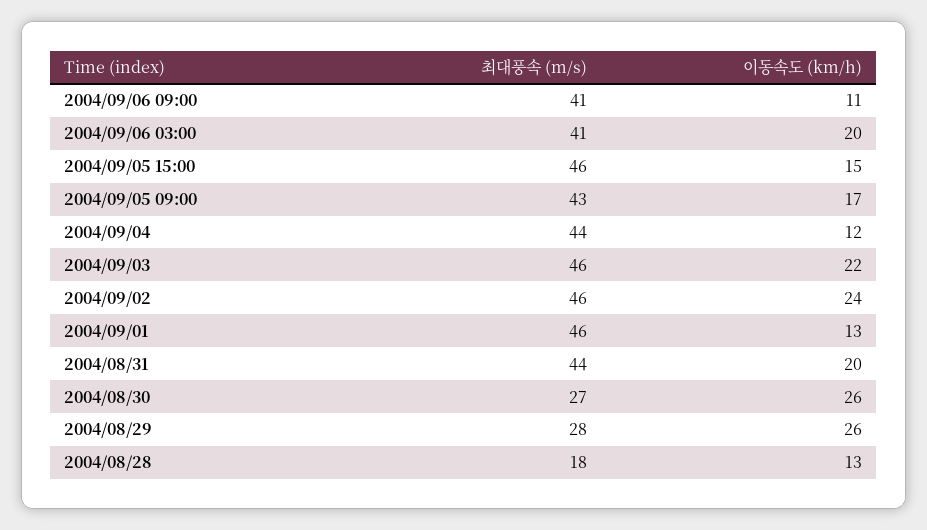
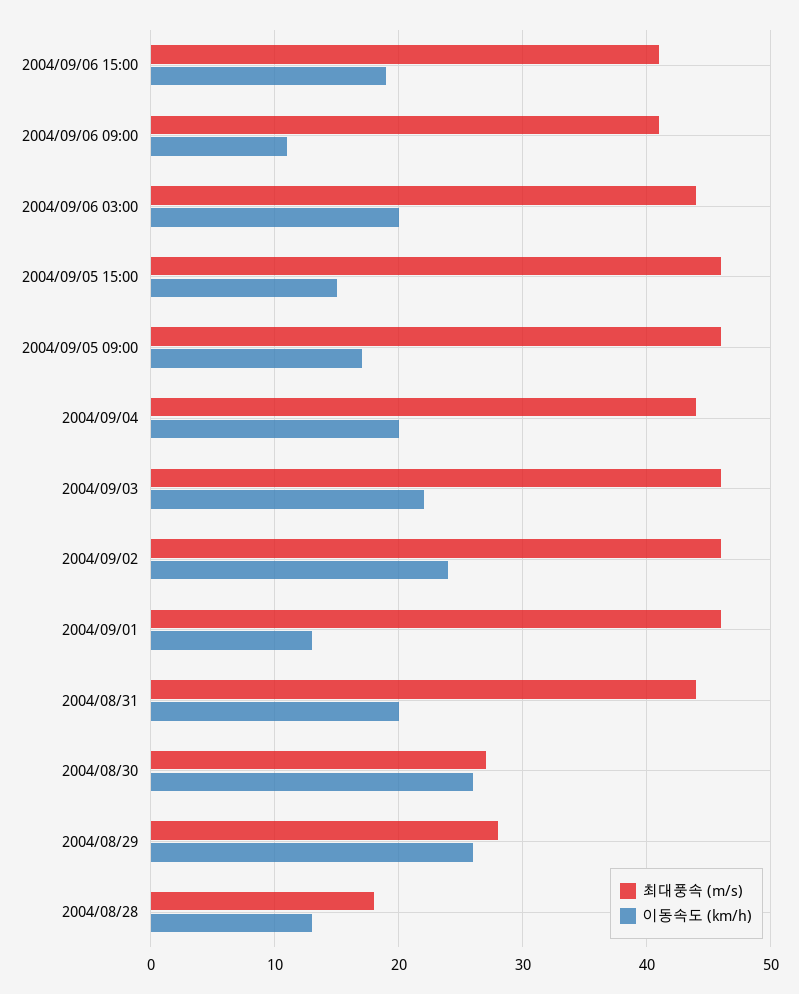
최대풍속 (m/s), 2004/09/06 03:00: 41 -> 44
최대풍속 (m/s), 2004/09/05 09:00: 43 -> 46
이동속도 (km/h), 2004/09/04: 12 -> 20
최대풍속 (m/s), 2004/09/06 15:00: none -> 41
이동속도 (km/h), 2004/09/06 15:00: none -> 19

